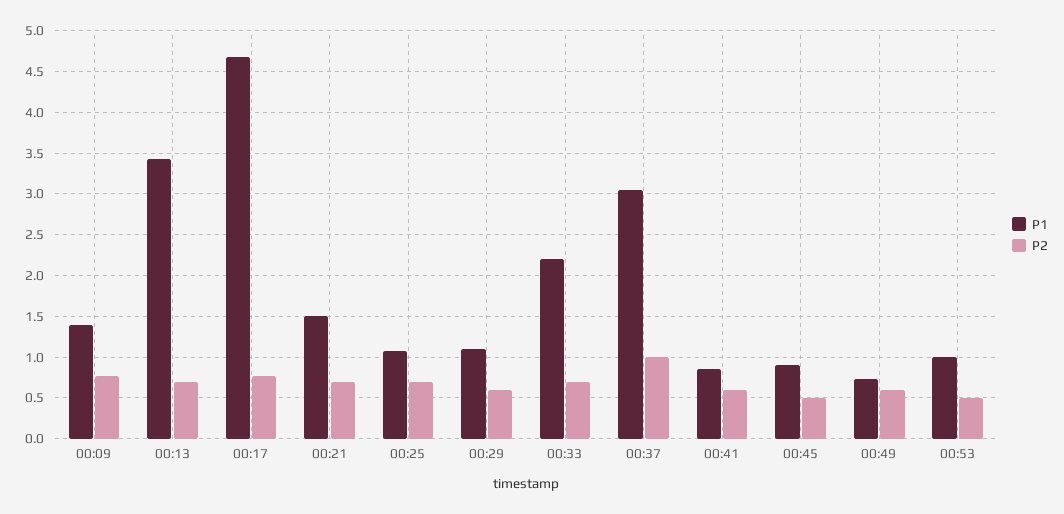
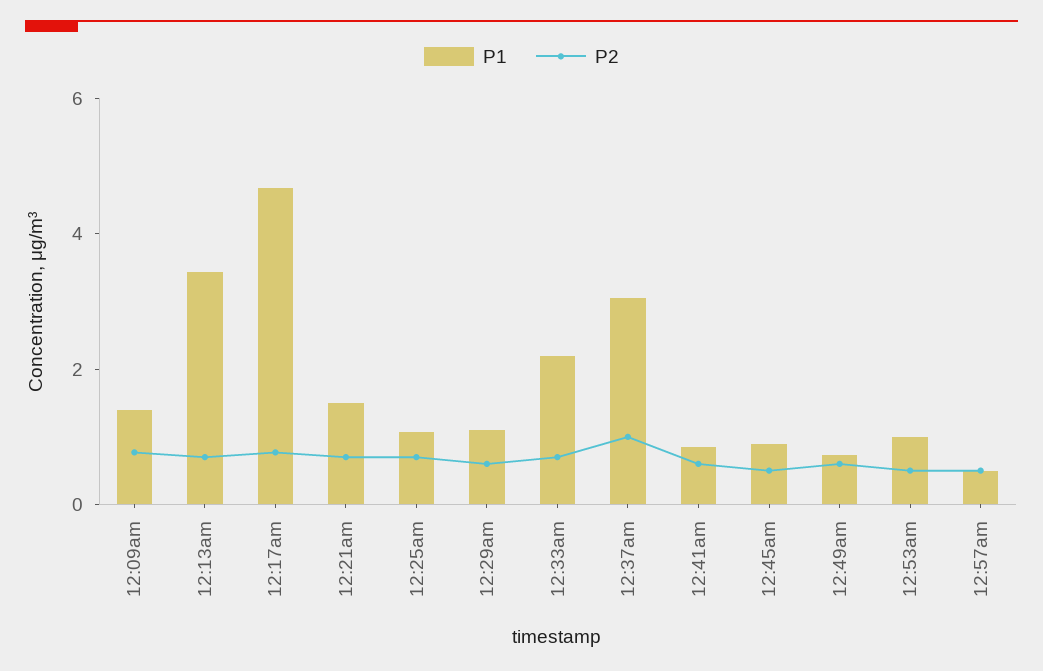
P1, 12:57am: none -> 0.5
P2, 12:57am: none -> 0.5

